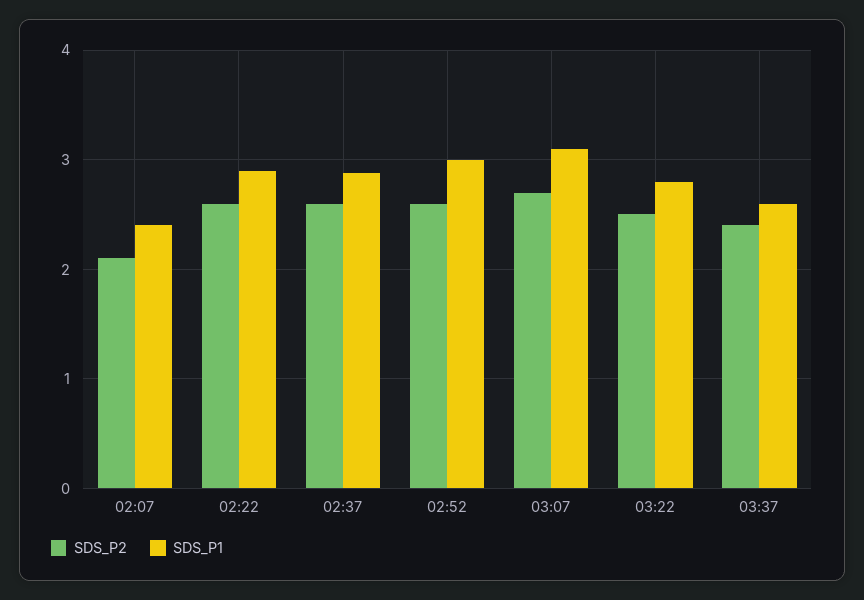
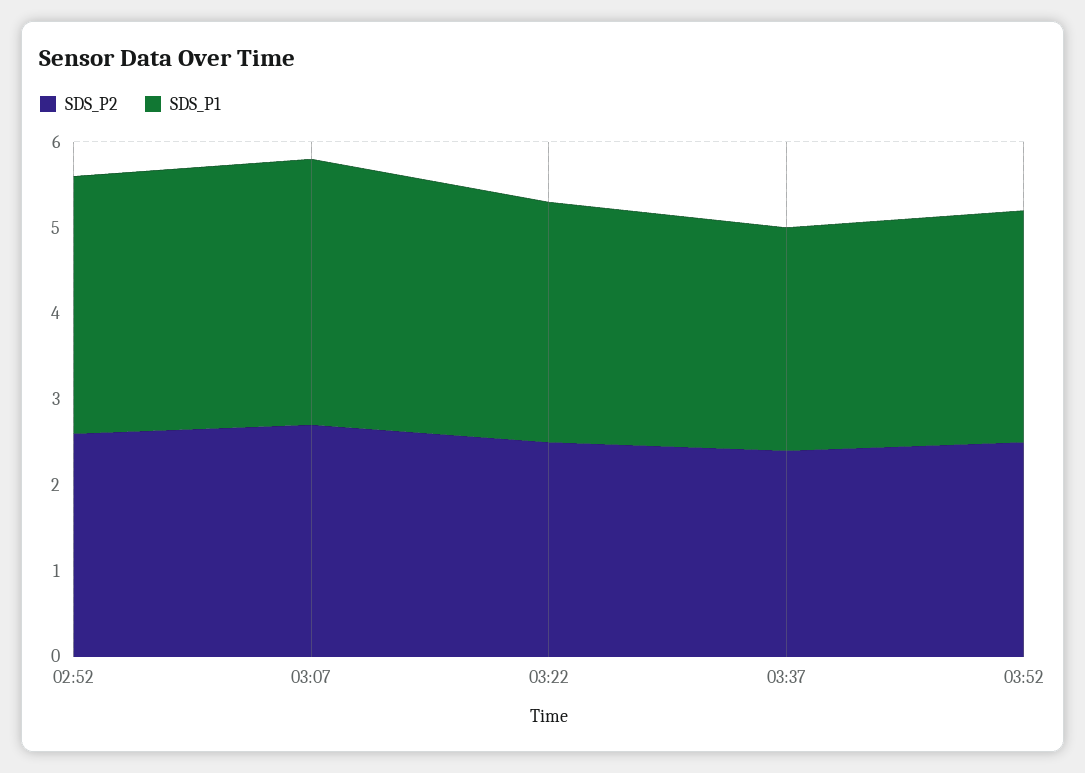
SDS_P2, 02:07: 2.1 -> none
SDS_P1, 02:07: 2.4 -> none
SDS_P2, 02:22: 2.6 -> none
SDS_P1, 02:22: 2.9 -> none
SDS_P2, 02:37: 2.6 -> none
SDS_P1, 02:37: 2.9 -> none
SDS_P2, 03:52: none -> 2.5
SDS_P1, 03:52: none -> 2.7

